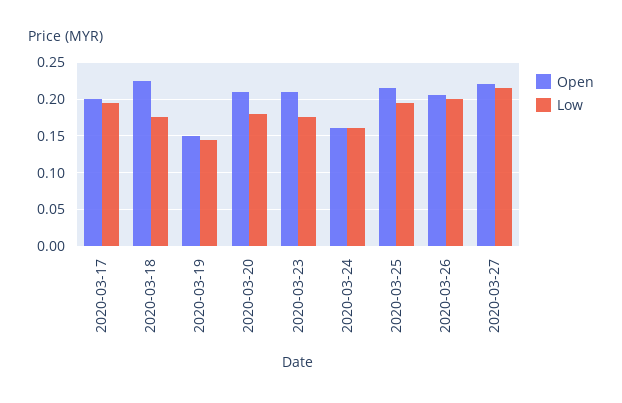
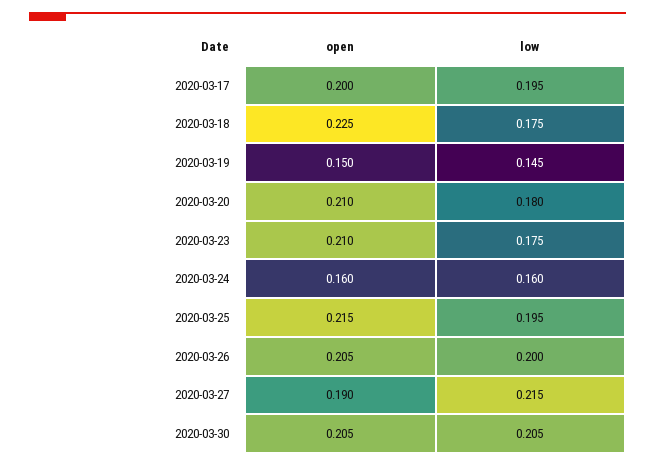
Open, 2020-03-27: 0.22 -> 0.19
Open, 2020-03-30: none -> 0.205
Low, 2020-03-30: none -> 0.205

